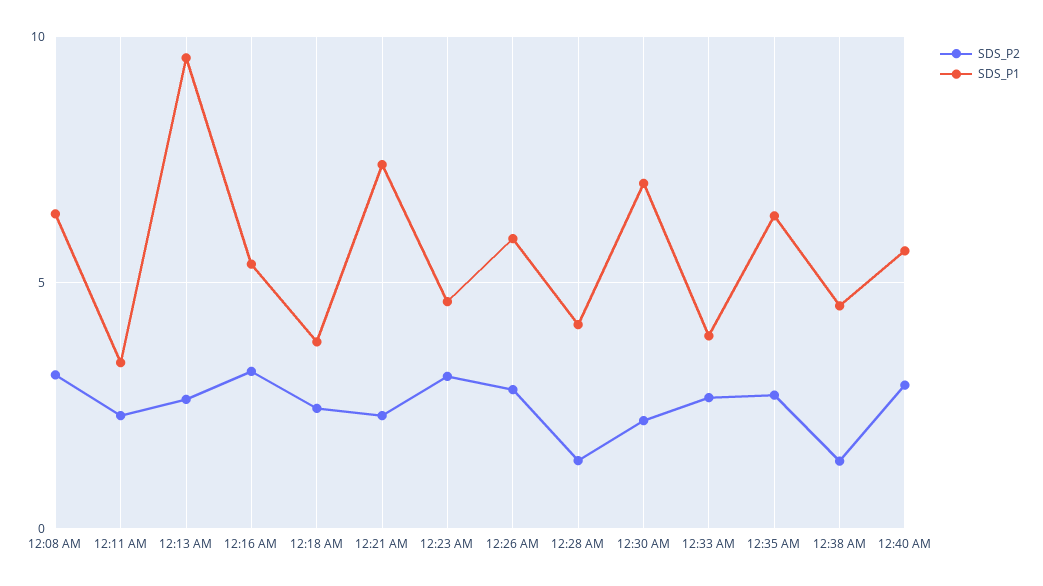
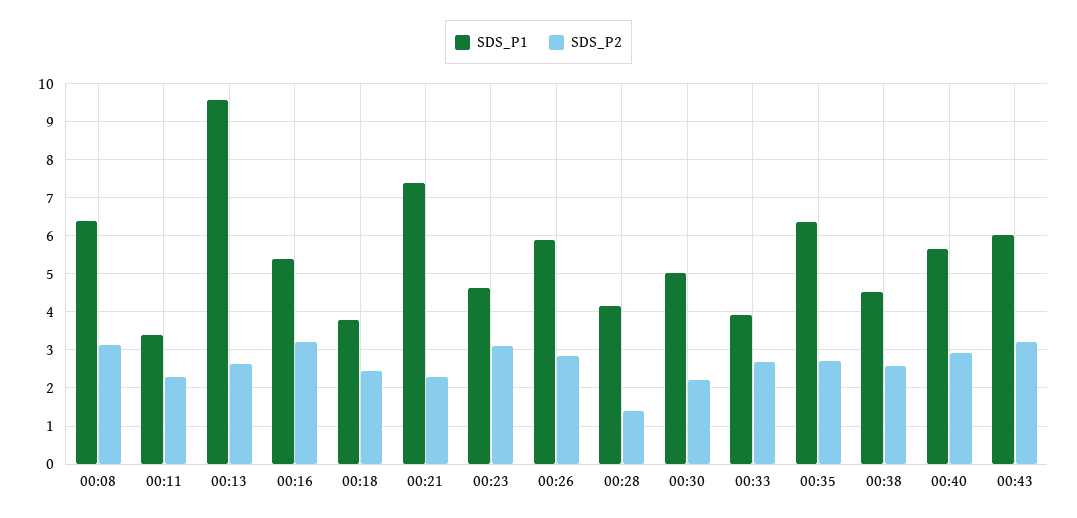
SDS_P1, 12:30 AM: 7 -> 5
SDS_P2, 12:38 AM: 1.5 -> 2.6
SDS_P1, 00:43: none -> 6
SDS_P2, 00:43: none -> 3.2

